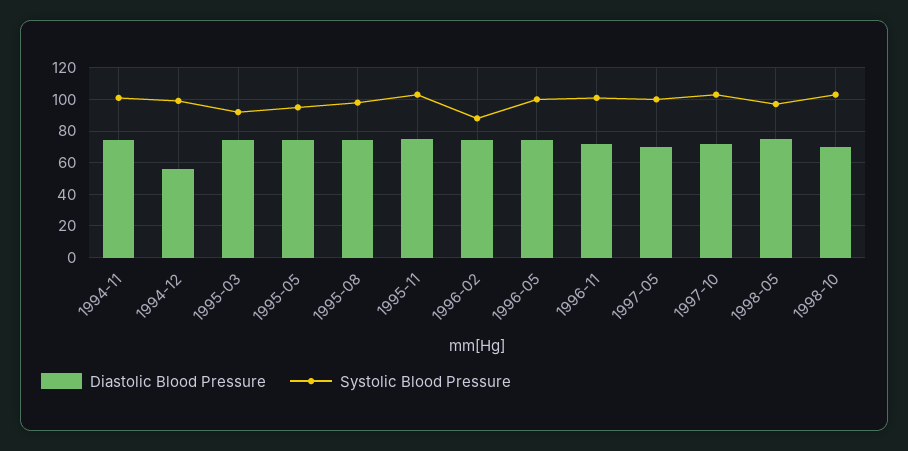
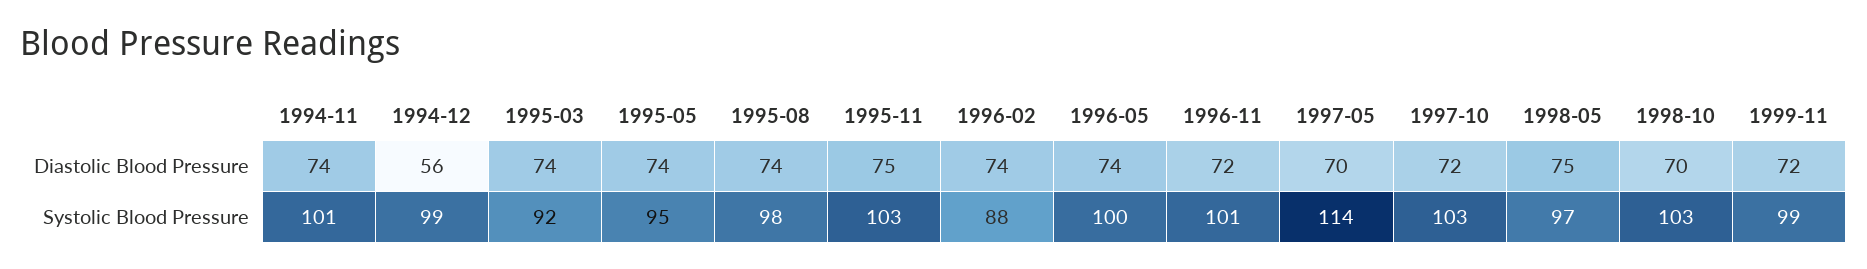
Systolic Blood Pressure, 1997-05: 100 -> 114
Diastolic Blood Pressure, 1999-11: none -> 72
Systolic Blood Pressure, 1999-11: none -> 99

